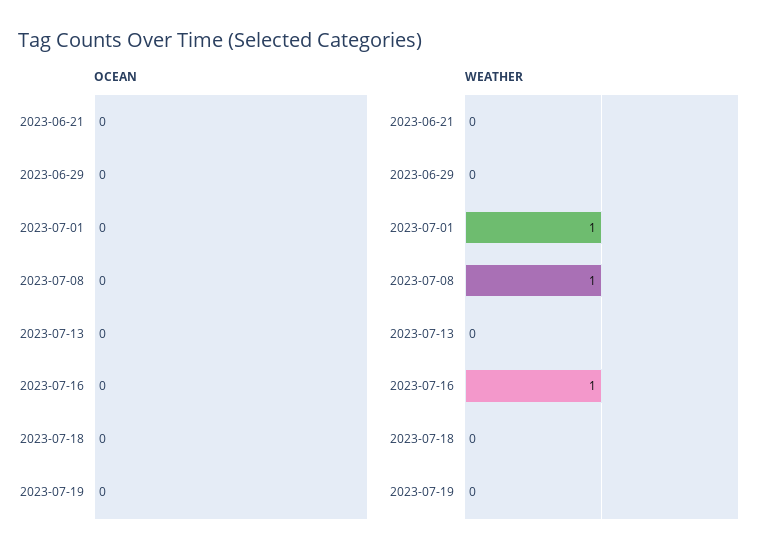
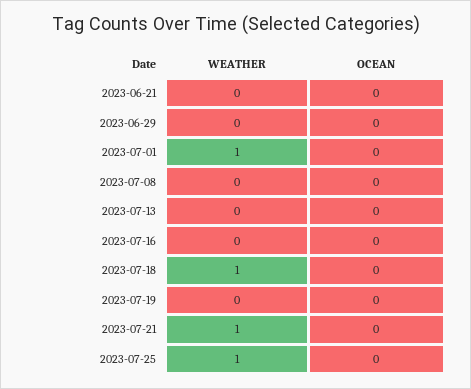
WEATHER, 2023-07-08: 1 -> 0
WEATHER, 2023-07-16: 1 -> 0
WEATHER, 2023-07-18: 0 -> 1
WEATHER, 2023-07-21: none -> 1
OCEAN, 2023-07-21: none -> 0
WEATHER, 2023-07-25: none -> 1
OCEAN, 2023-07-25: none -> 0

